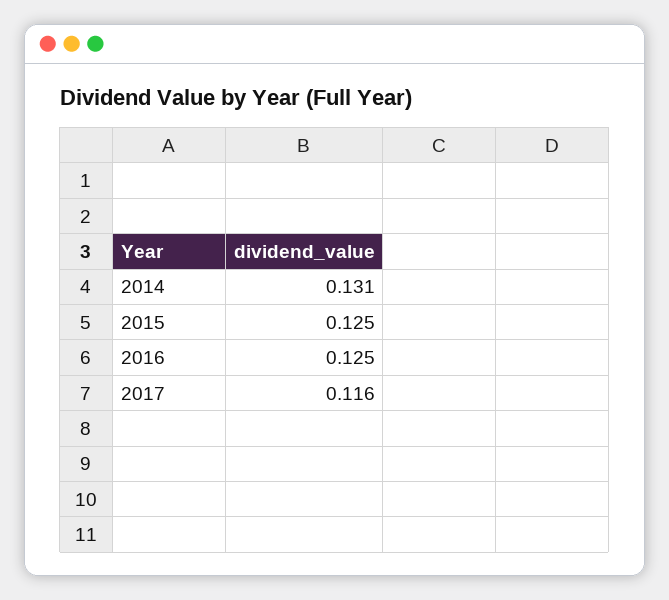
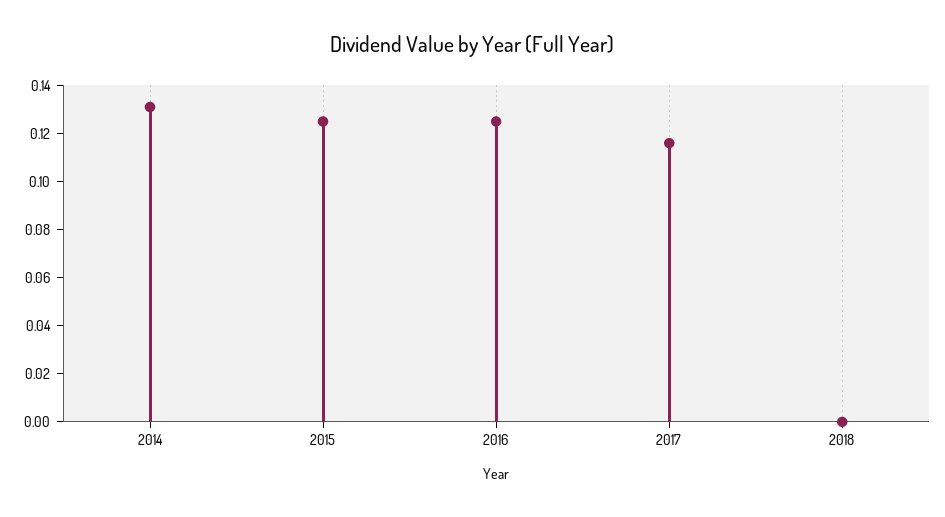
2018: none -> 0

